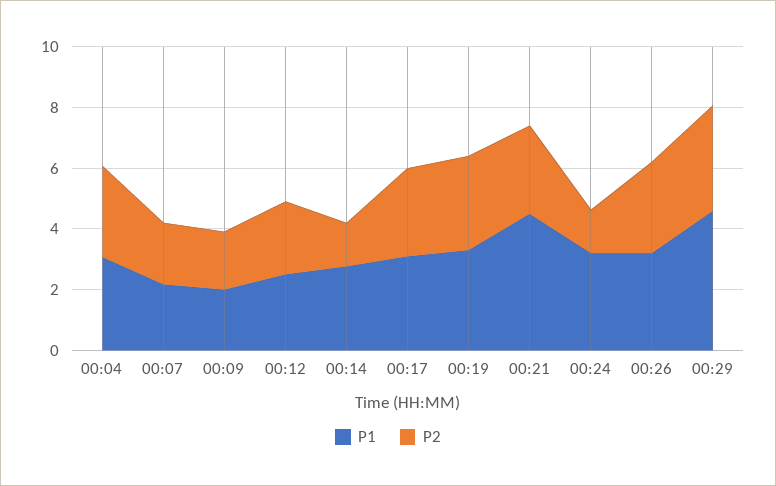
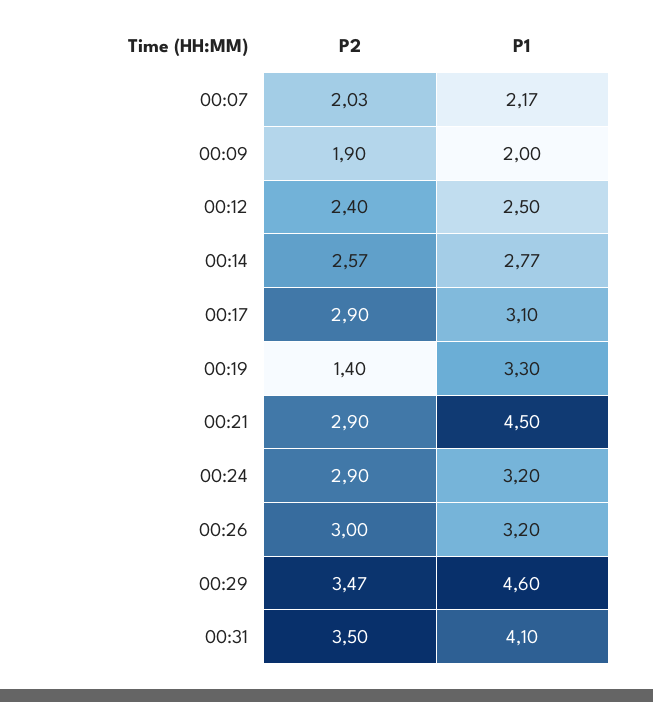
P1, 00:04: 3 -> none
P2, 00:04: 3 -> none
P2, 00:14: 1.5 -> 2.57
P2, 00:19: 3 -> 1.4
P2, 00:24: 1.5 -> 2.9
P2, 00:31: none -> 3.5
P1, 00:31: none -> 4.1

